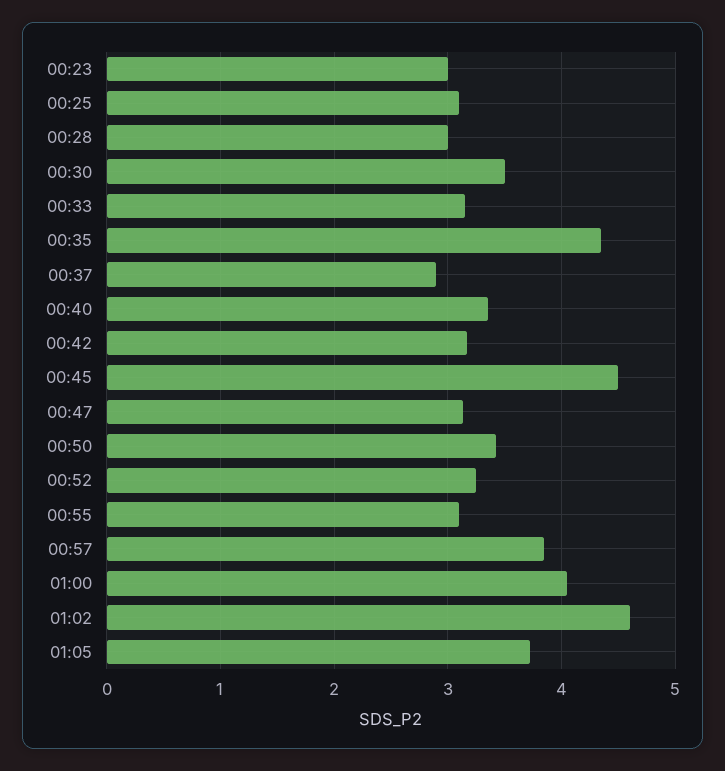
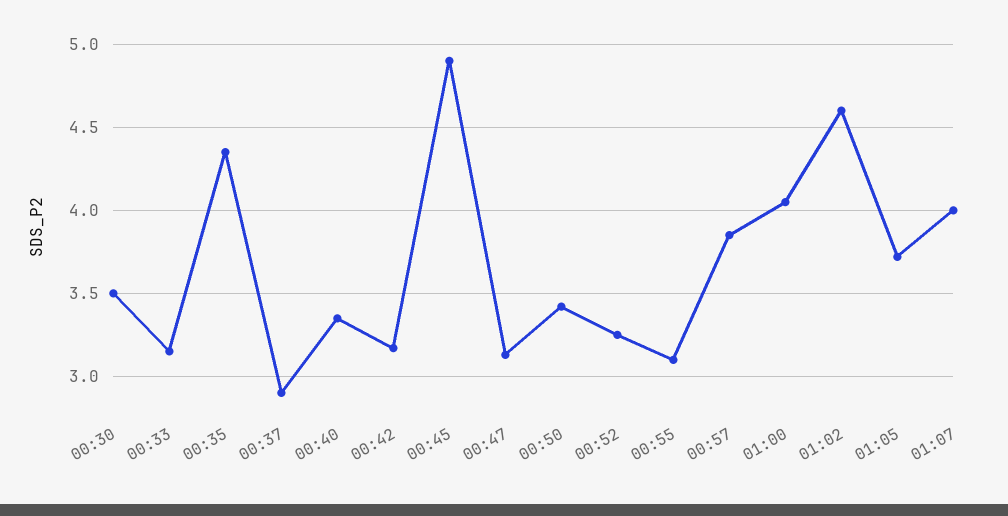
00:23: 3 -> none
00:25: 3.1 -> none
00:28: 3 -> none
00:45: 4.5 -> 4.9
01:07: none -> 4

